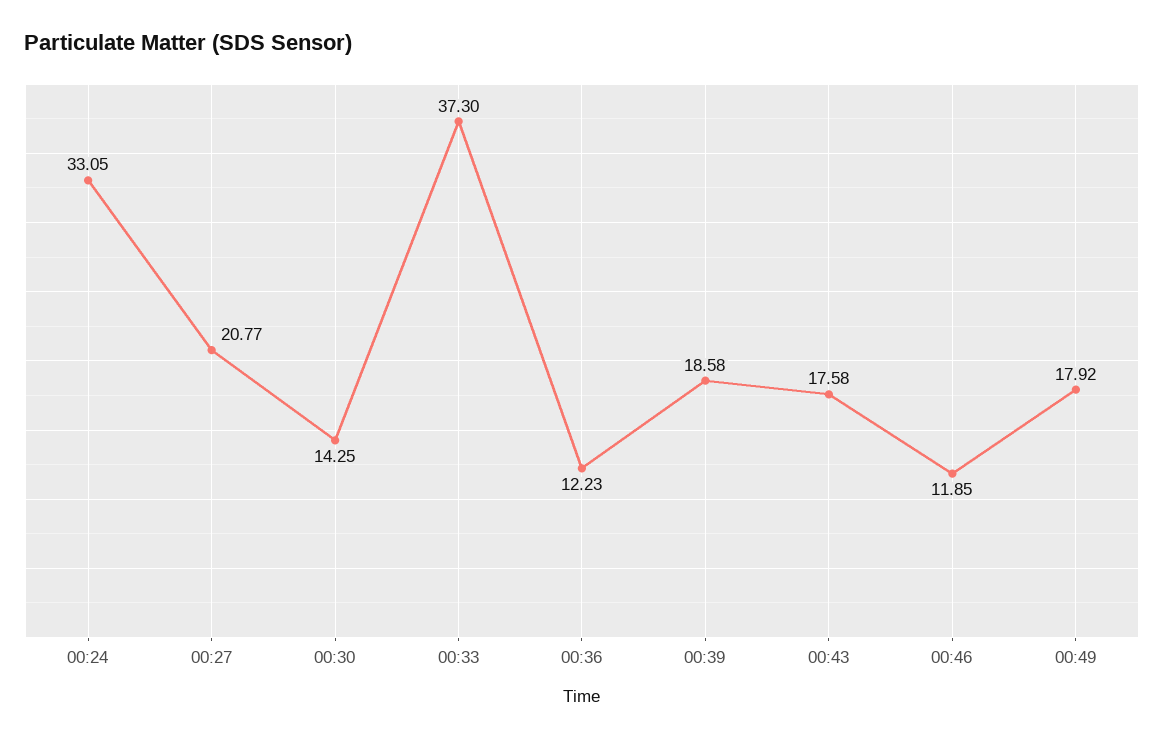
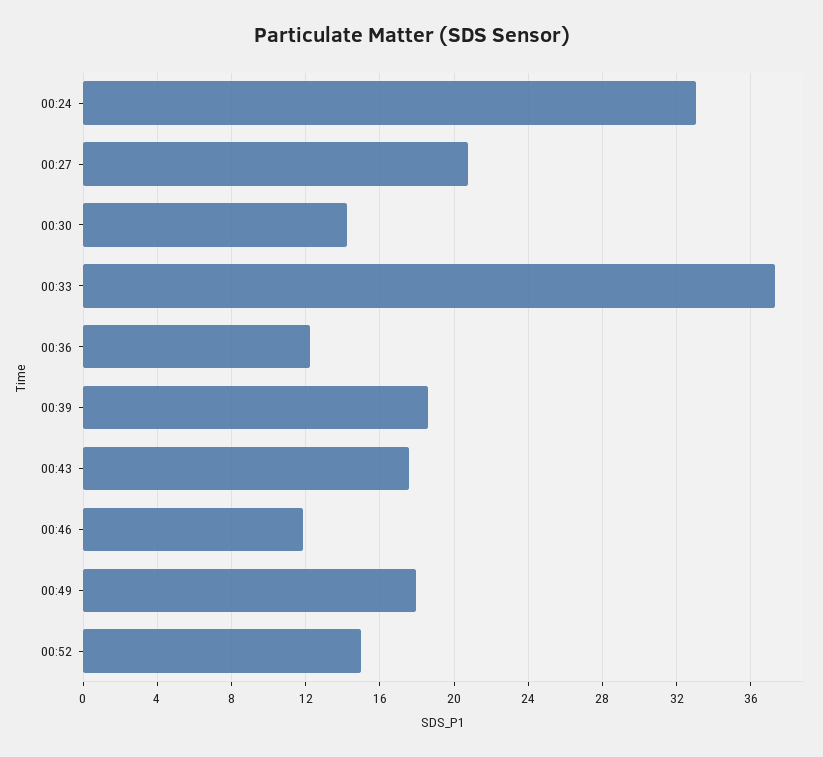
00:52: none -> 15

